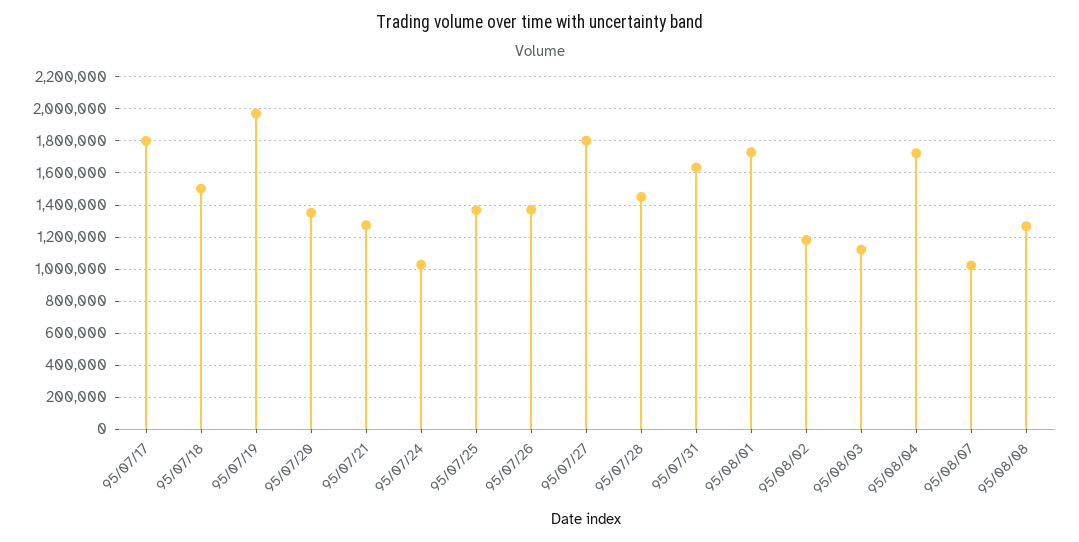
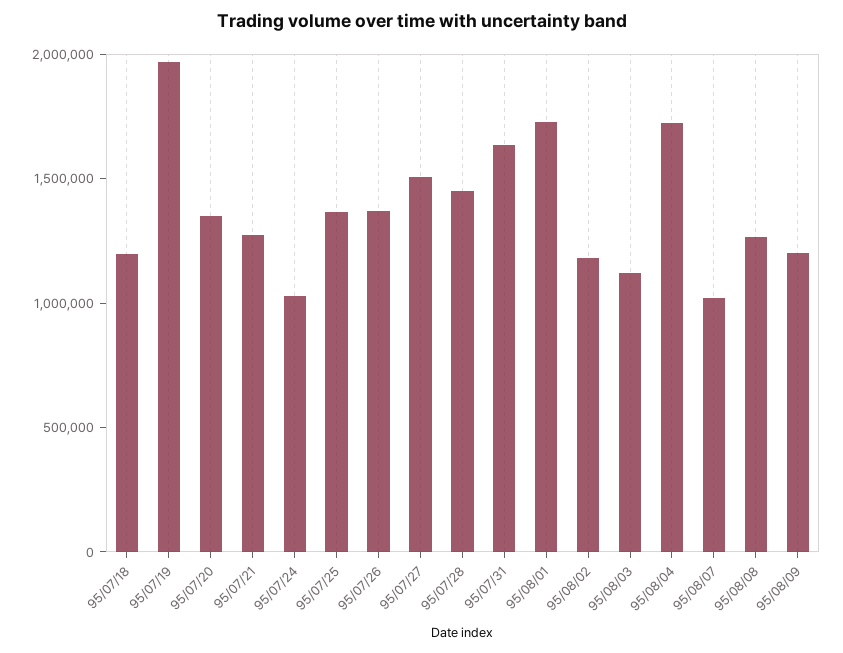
95/07/17: 1800000 -> none
95/07/18: 1500000 -> 1200000
95/07/27: 1800000 -> 1500000
95/08/09: none -> 1200000

